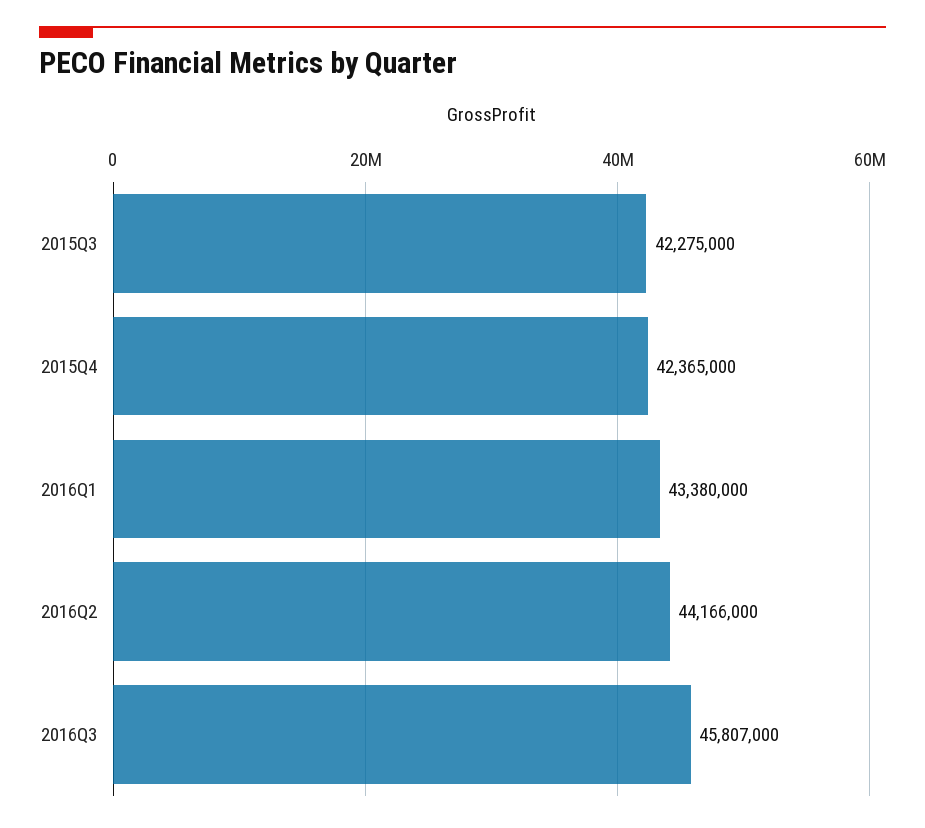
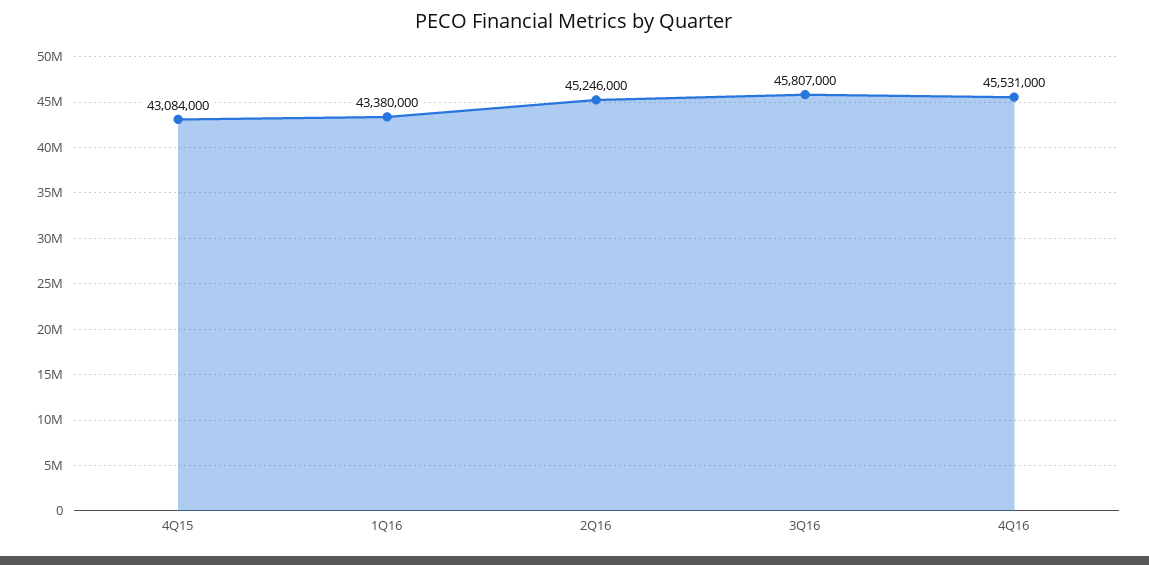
2015Q3: 42275000 -> none
2015Q4: 42365000 -> 43084000
2016Q2: 44166000 -> 45246000
4Q16: none -> 45531000

